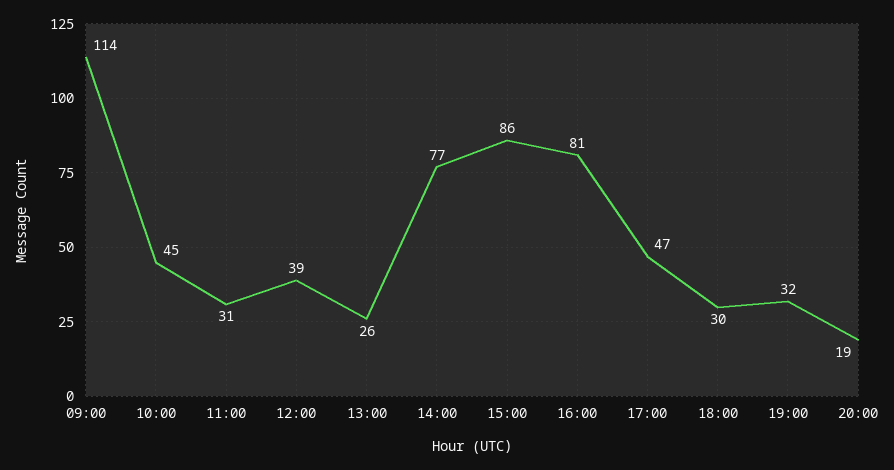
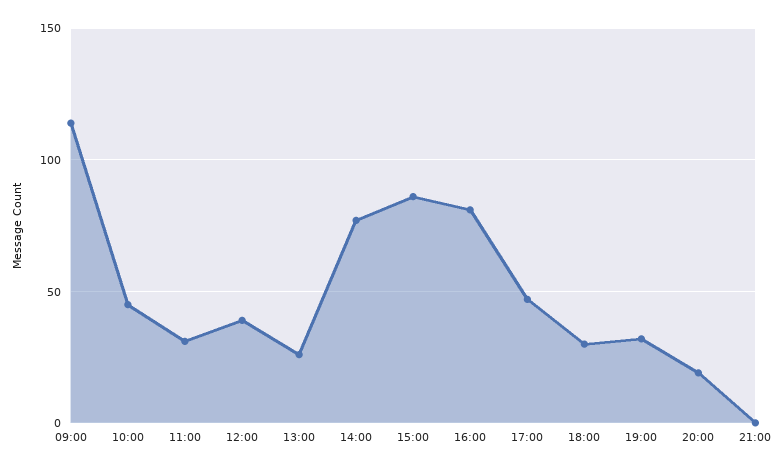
21:00: none -> 0

